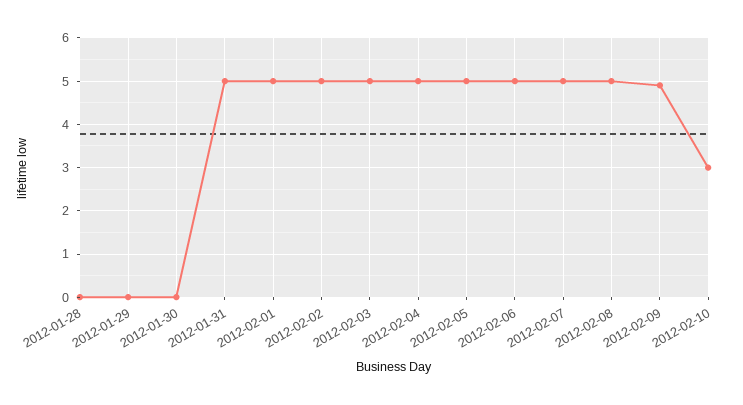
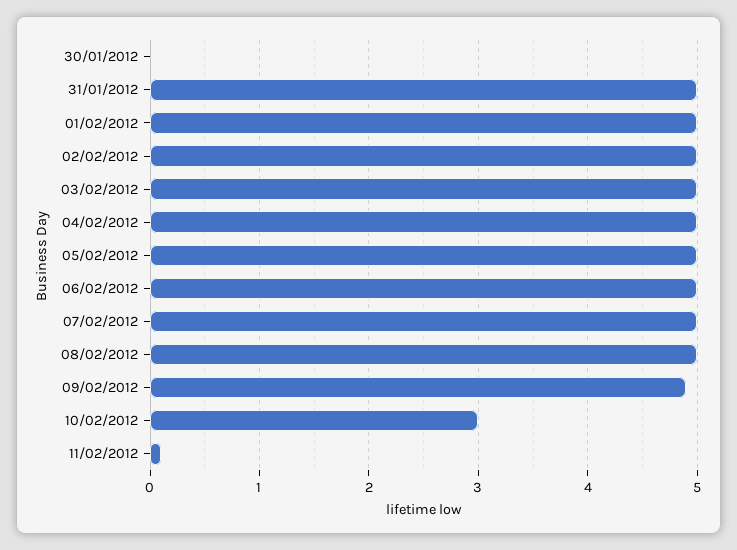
2012-01-28: 0 -> none
2012-01-29: 0 -> none
11/02/2012: none -> 0.1

